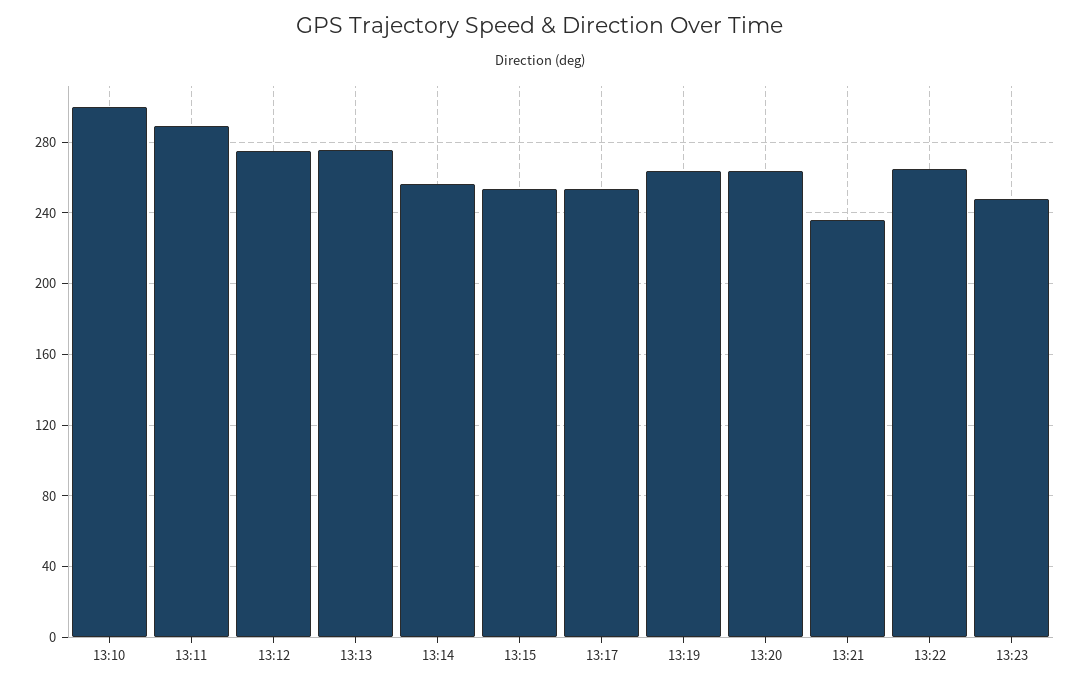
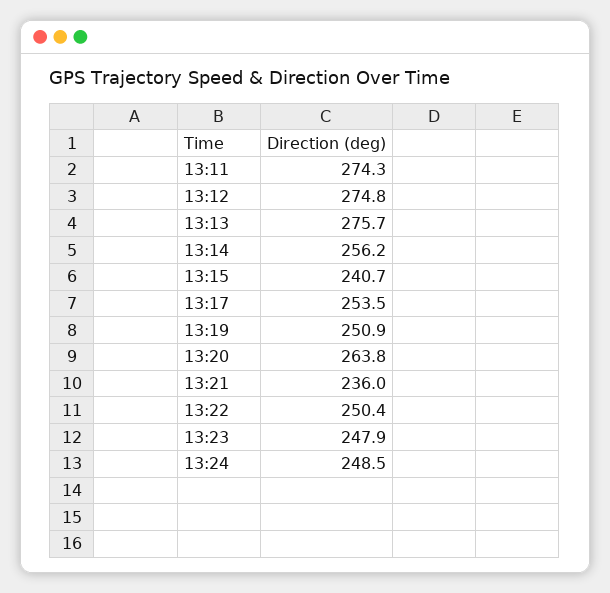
13:10: 300 -> none
13:11: 290 -> 274.3
13:15: 255 -> 240.7
13:19: 265 -> 250.9
13:22: 265 -> 250.4
13:24: none -> 248.5

